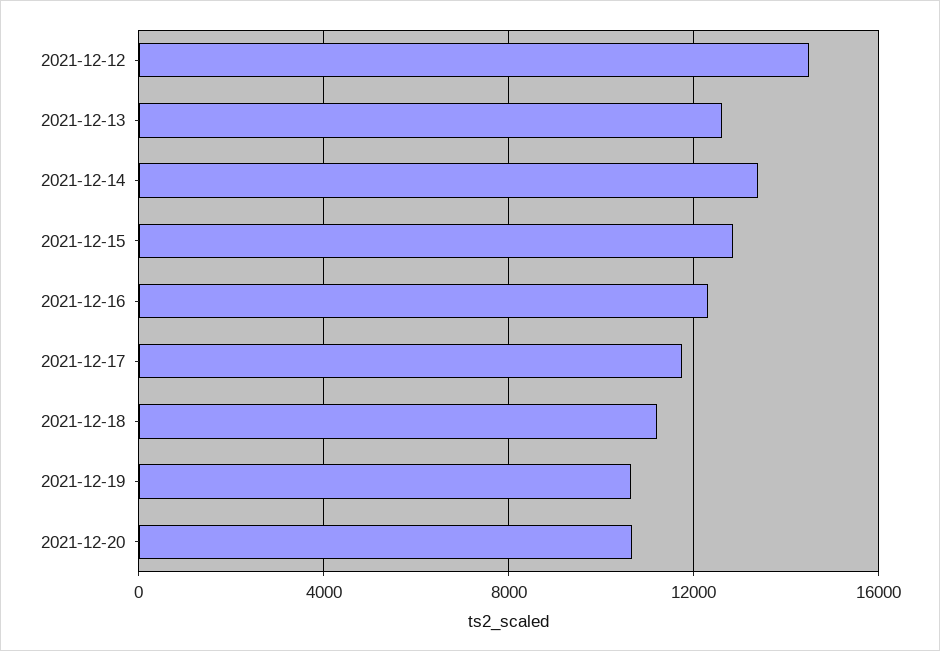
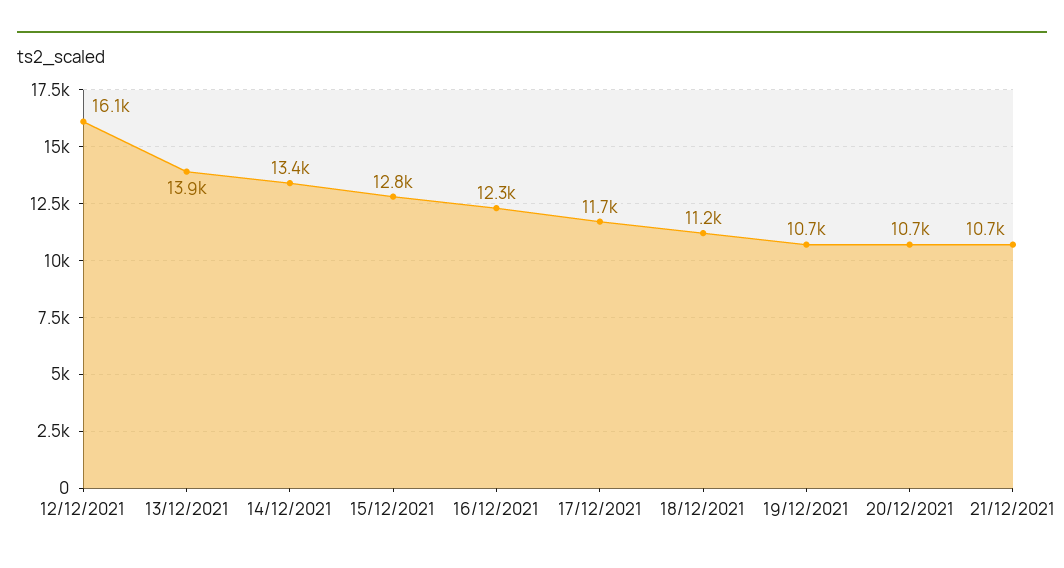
2021-12-12: 14500 -> 16100
2021-12-13: 12500 -> 13900
21/12/2021: none -> 10700

